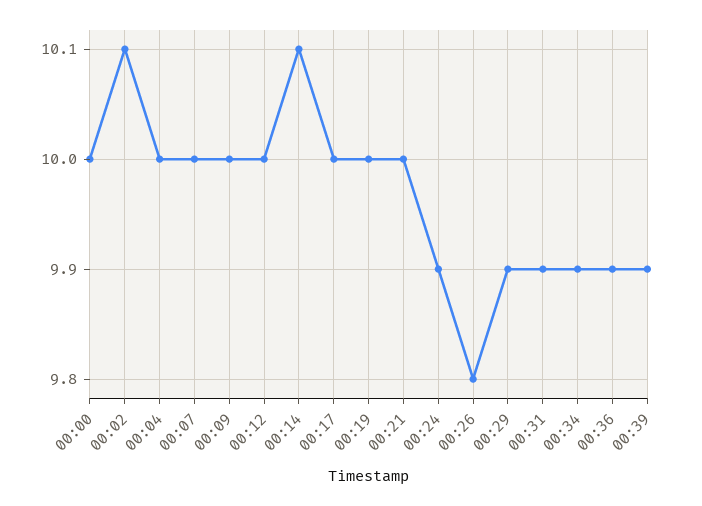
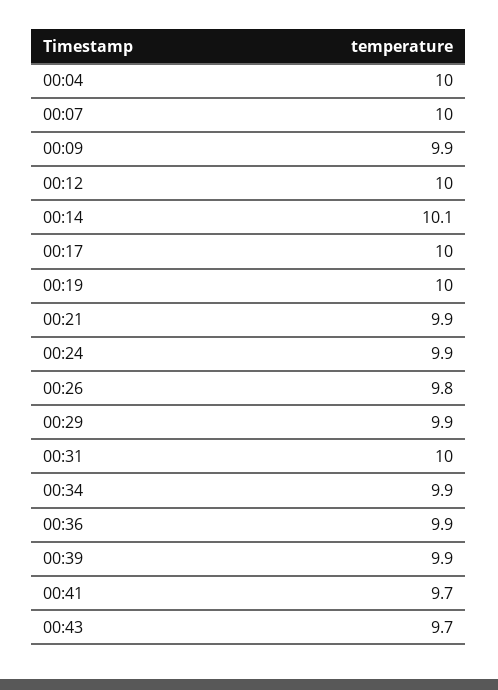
00:00: 10 -> none
00:02: 10.1 -> none
00:09: 10 -> 9.9
00:21: 10 -> 9.9
00:31: 9.9 -> 10
00:41: none -> 9.7
00:43: none -> 9.7

